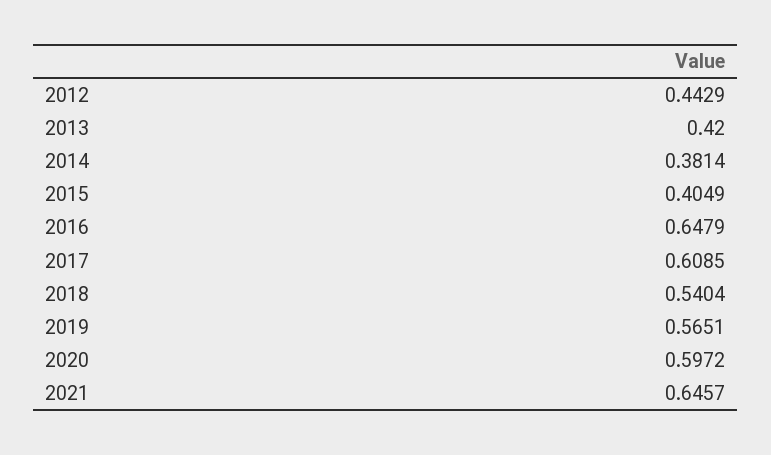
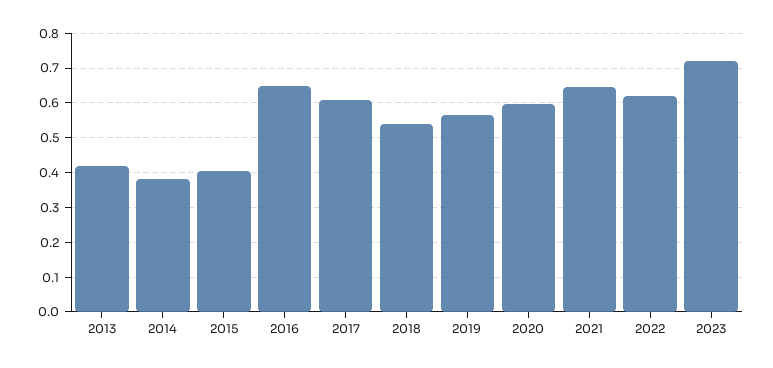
2012: 0.4429 -> none
2022: none -> 0.62
2023: none -> 0.72

